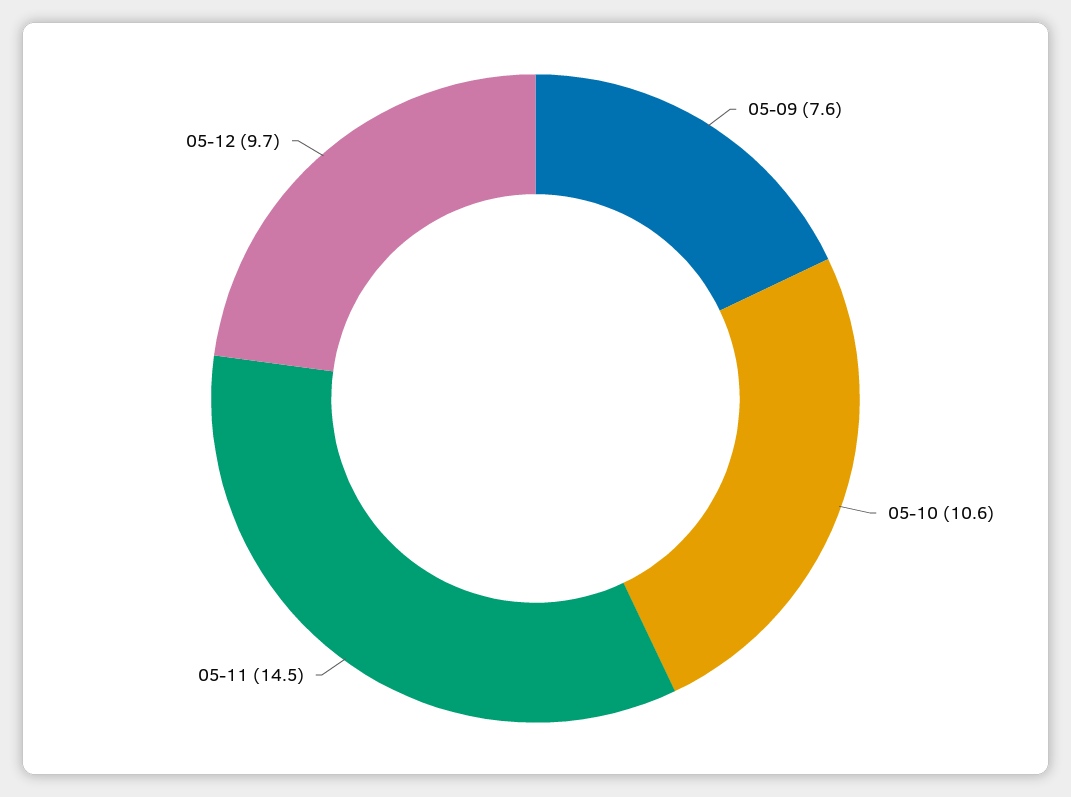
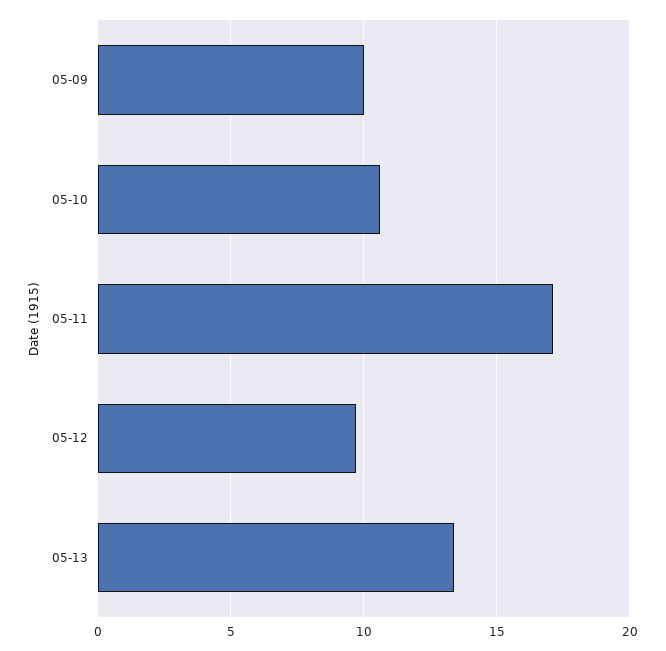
05-09: 7.6 -> 10
05-11: 14.5 -> 17
05-13: none -> 13.5

